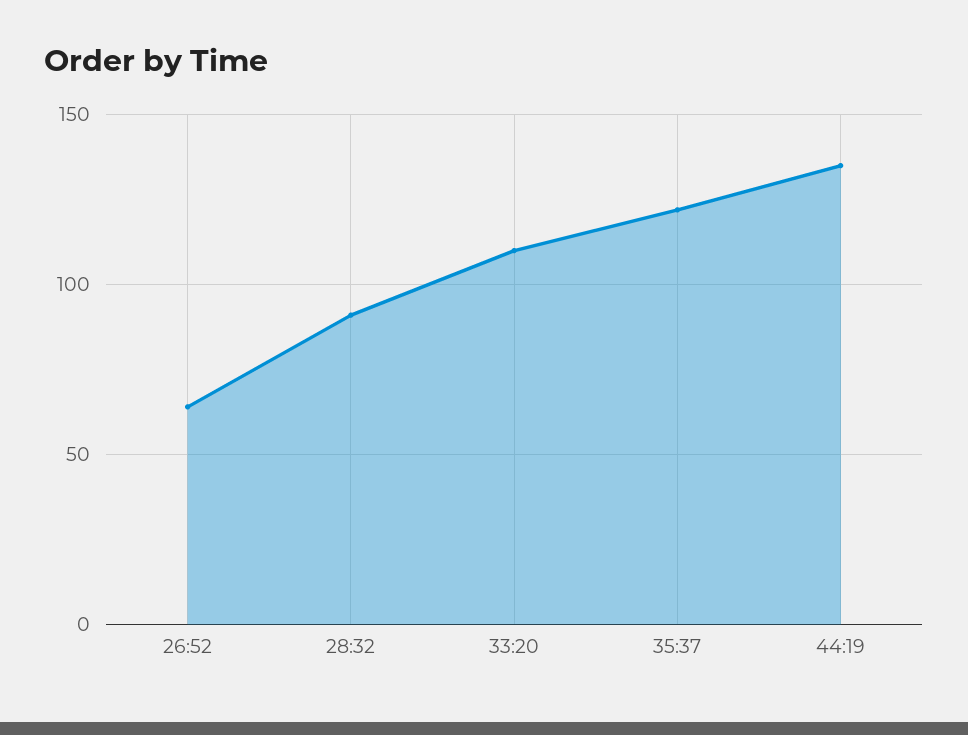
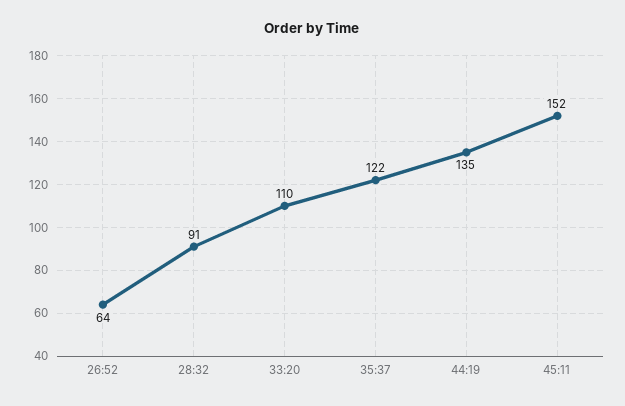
45:11: none -> 152

